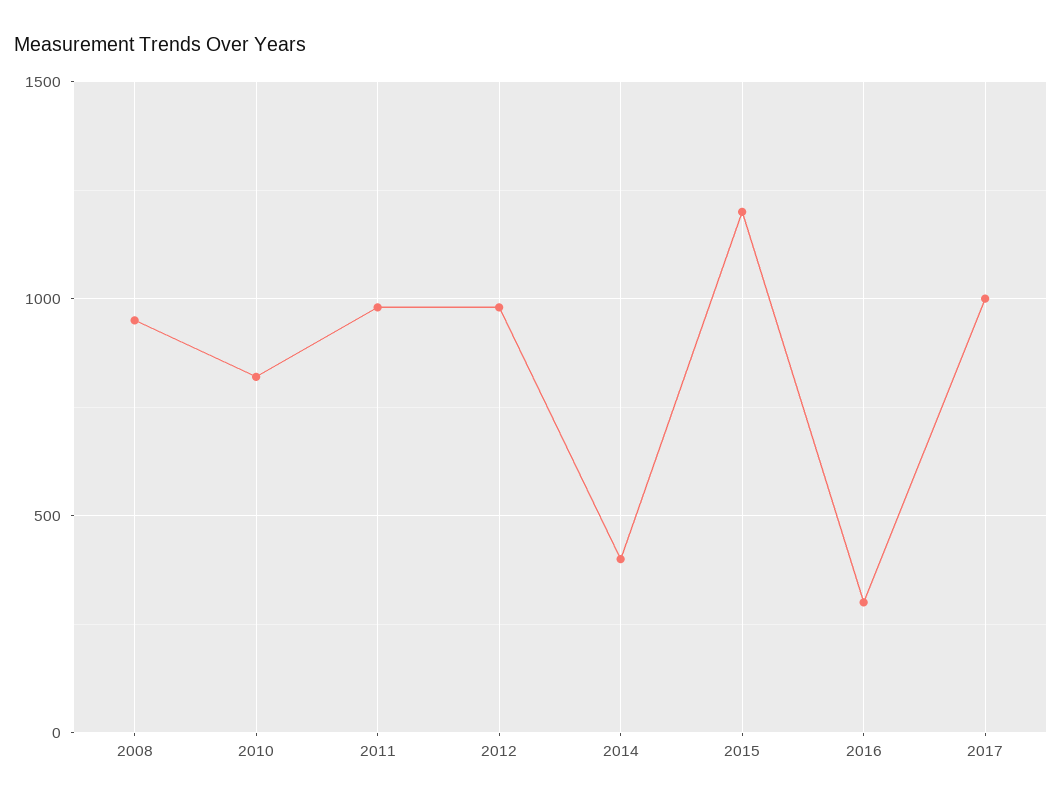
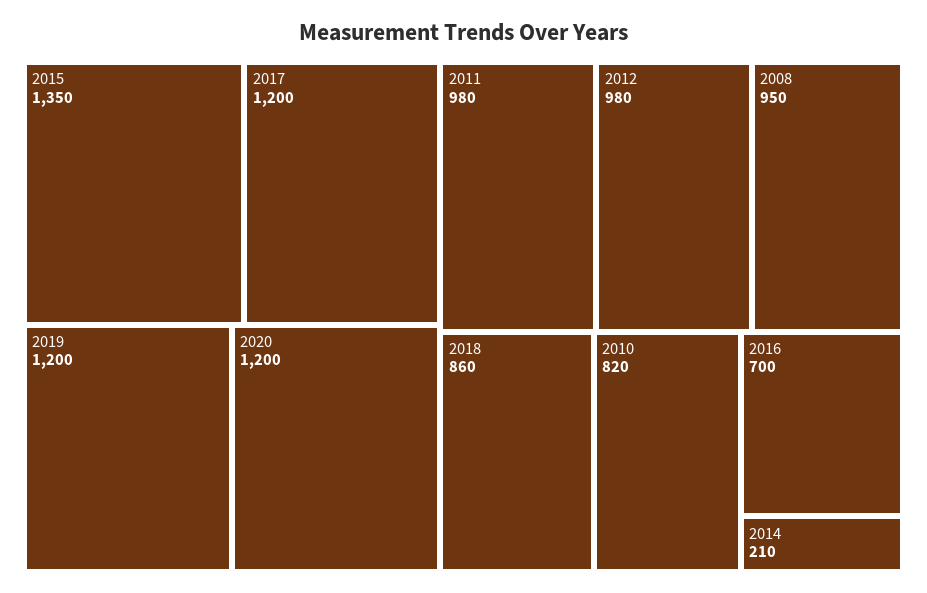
2014: 400 -> 210
2015: 1200 -> 1350
2016: 300 -> 700
2017: 1000 -> 1200
2019: none -> 1200
2020: none -> 1200
2018: none -> 860

